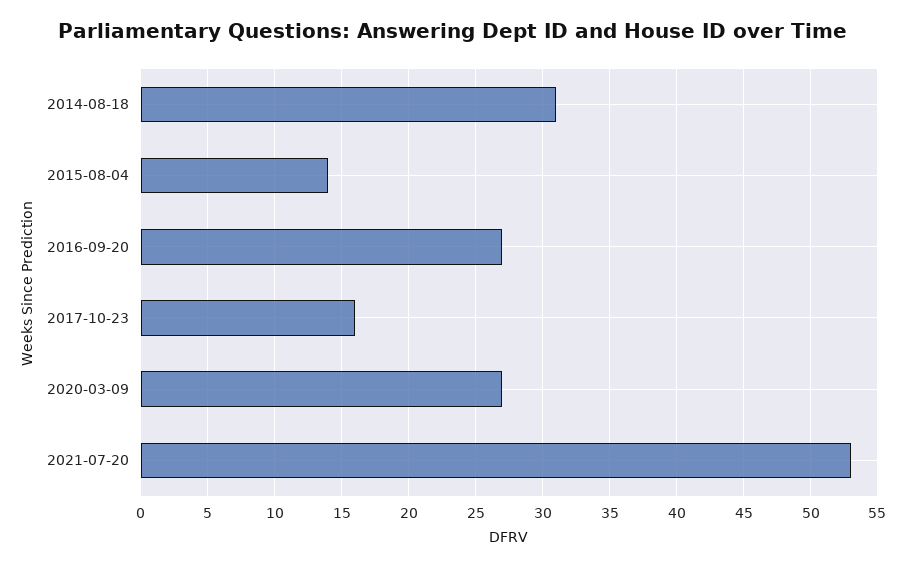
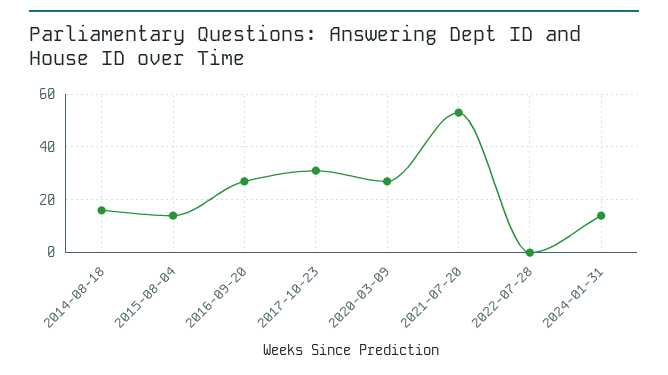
2014-08-18: 31 -> 15
2017-10-23: 16 -> 30
2022-07-28: none -> 0
2024-01-31: none -> 15

